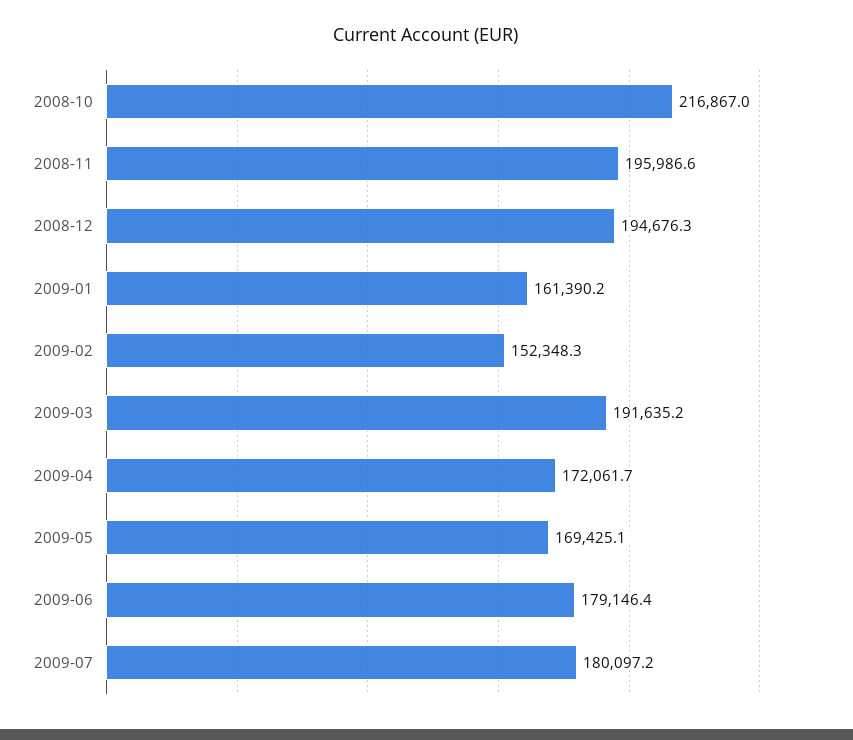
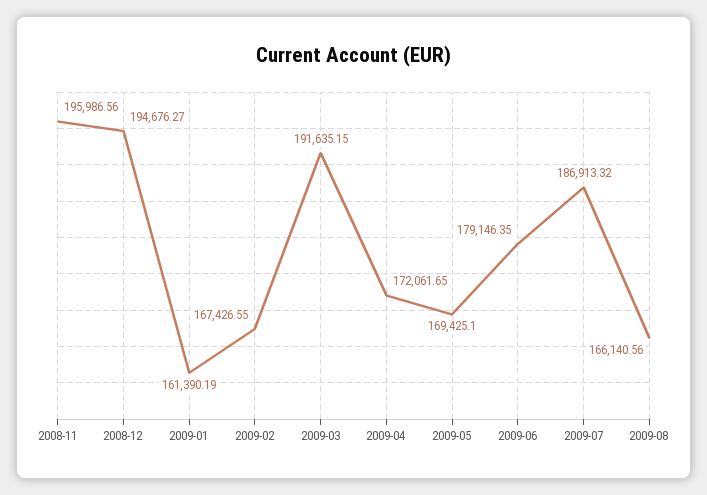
2008-10: 216867 -> none
2009-02: 152348.3 -> 167426.55
2009-07: 180097.2 -> 186913.32
2009-08: none -> 166140.56

